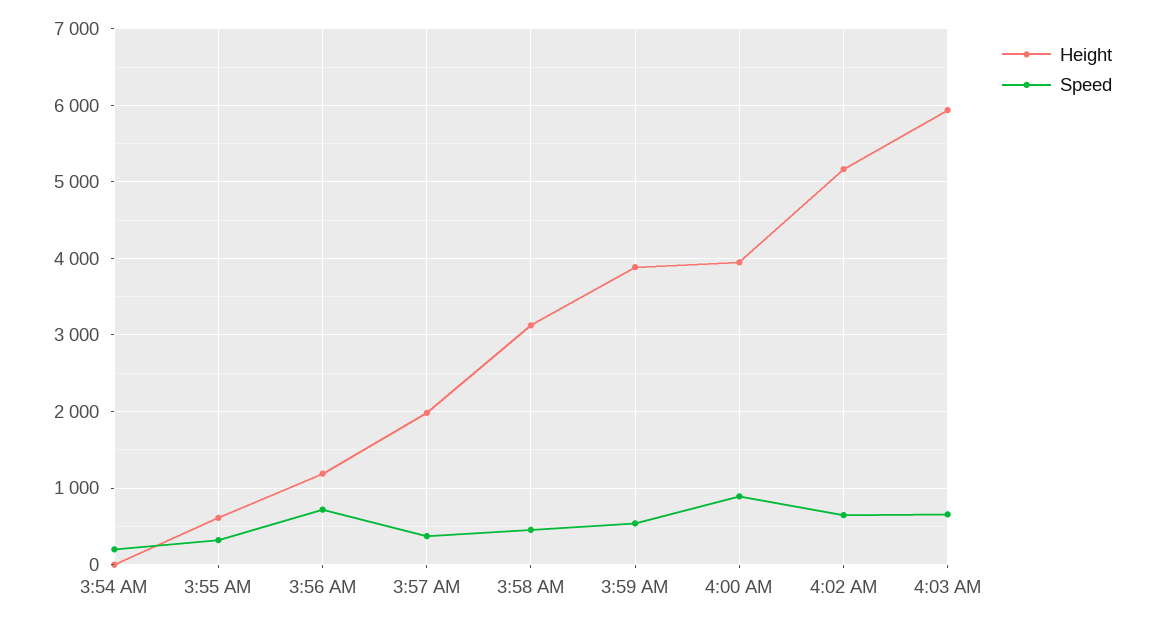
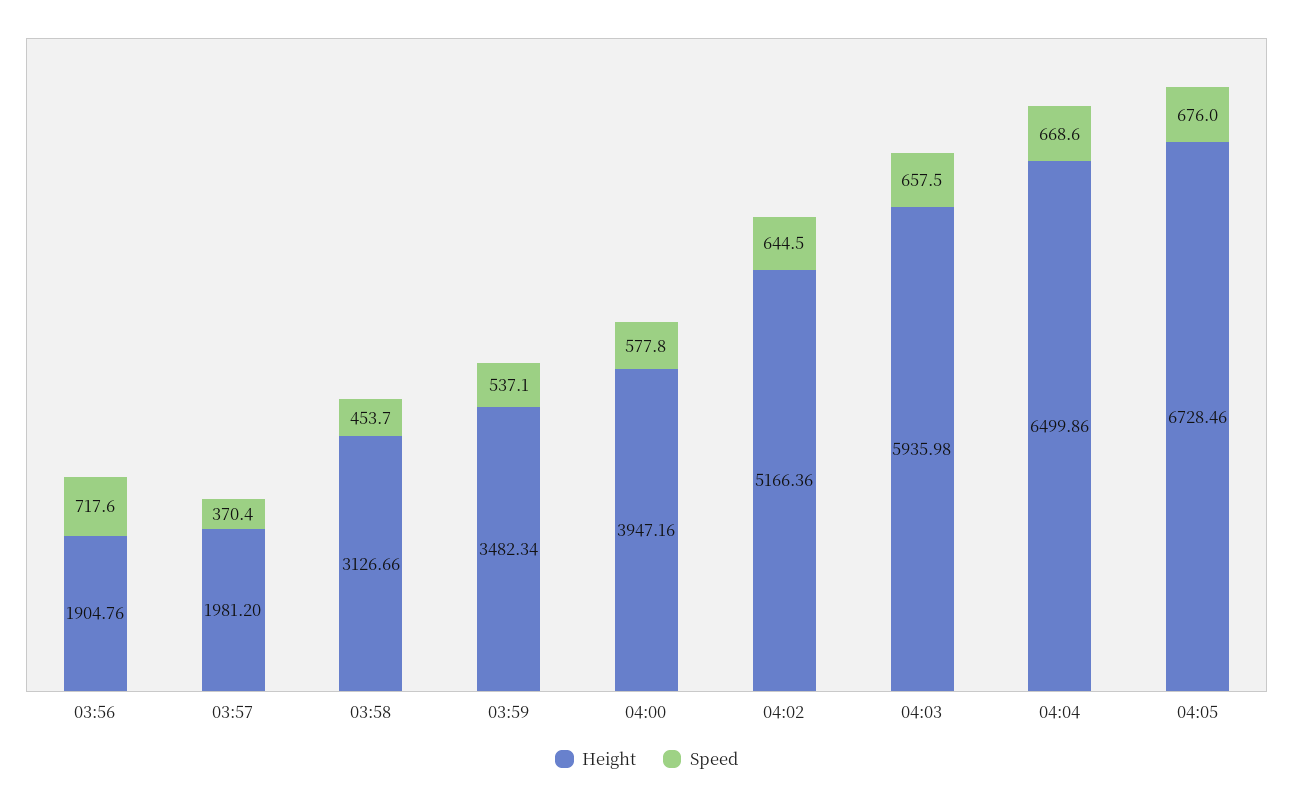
Height, 3:54 AM: 0 -> none
Speed, 3:54 AM: 200 -> none
Height, 3:55 AM: 600 -> none
Speed, 3:55 AM: 300 -> none
Height, 3:56 AM: 1200 -> 1904.76
Height, 3:59 AM: 3900 -> 3482.34
Speed, 4:00 AM: 900 -> 577.8
Height, 04:04: none -> 6499.86
Speed, 04:04: none -> 668.6
Height, 04:05: none -> 6728.46
Speed, 04:05: none -> 676

